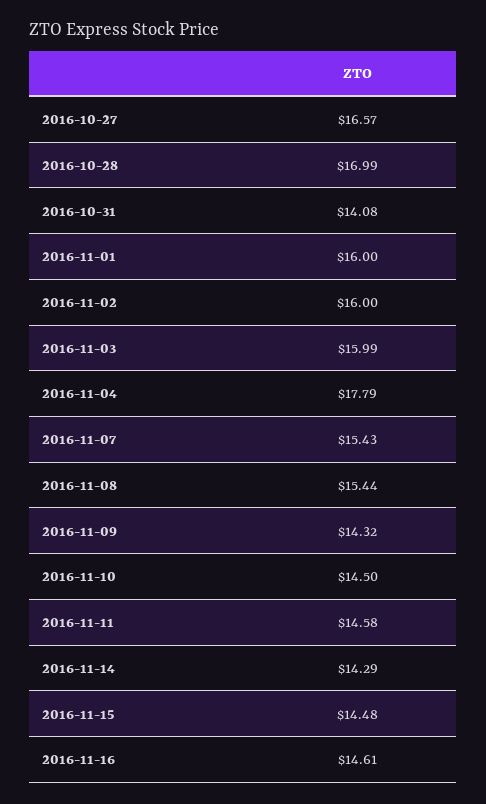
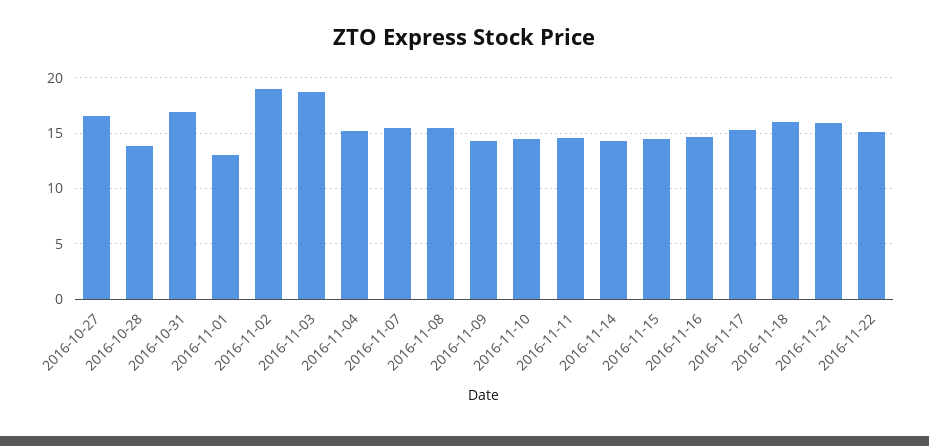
2016-10-28: 16.99 -> 14
2016-10-31: 14.08 -> 17
2016-11-01: 16 -> 13
2016-11-02: 16 -> 19
2016-11-03: 15.99 -> 19
2016-11-04: 17.79 -> 15
2016-11-17: none -> 15
2016-11-18: none -> 16
2016-11-21: none -> 16
2016-11-22: none -> 15

